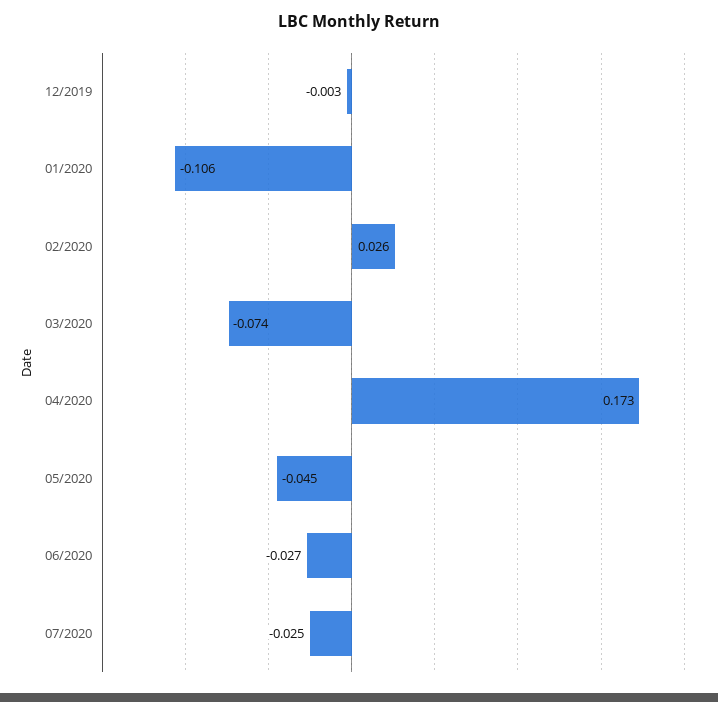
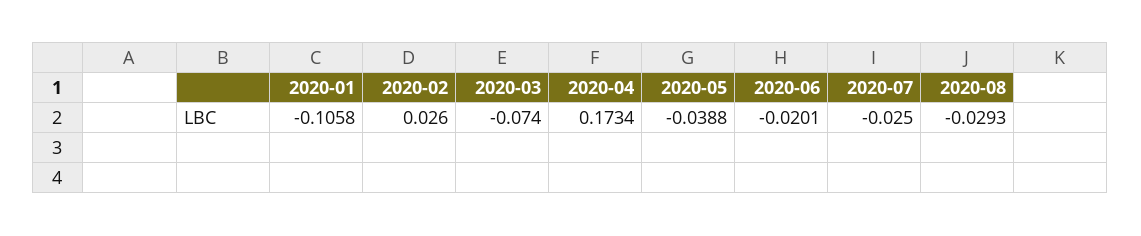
12/2019: -0.003 -> none
05/2020: -0.045 -> -0.0388
06/2020: -0.027 -> -0.0201
2020-08: none -> -0.0293

